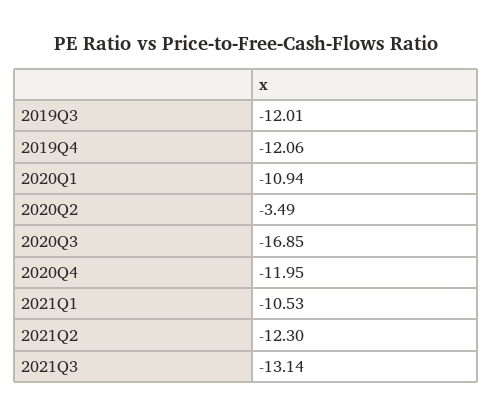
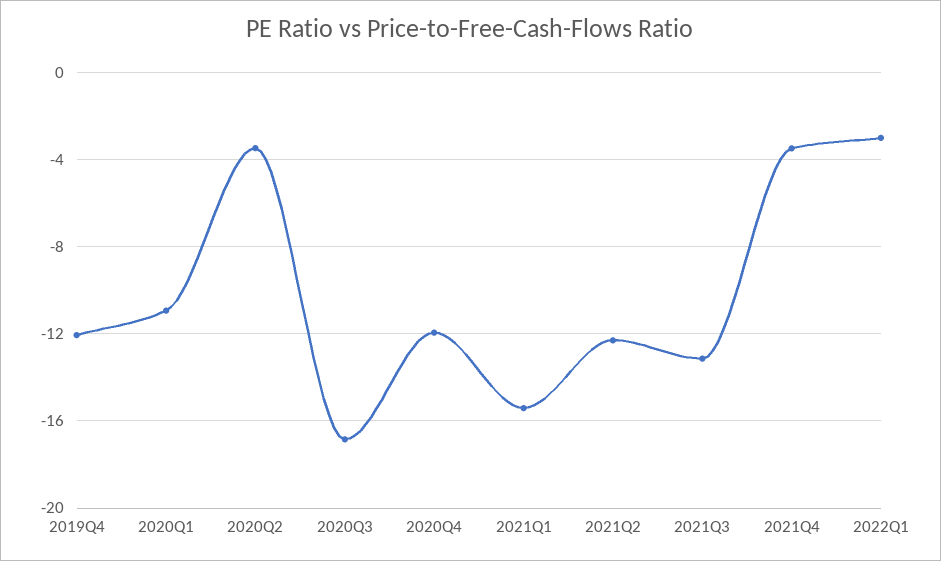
2019Q3: -12.01 -> none
2021Q1: -10.53 -> -15.5
2021Q4: none -> -3.5
2022Q1: none -> -3

